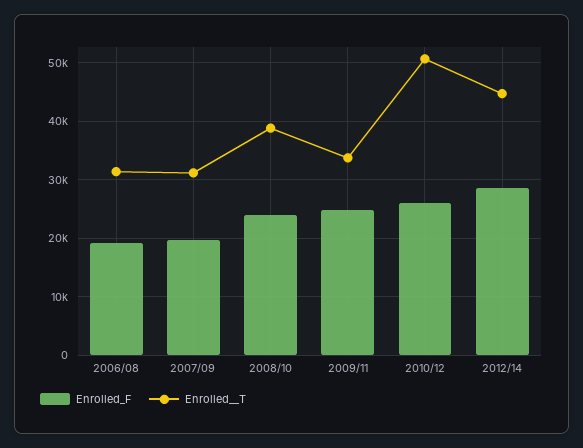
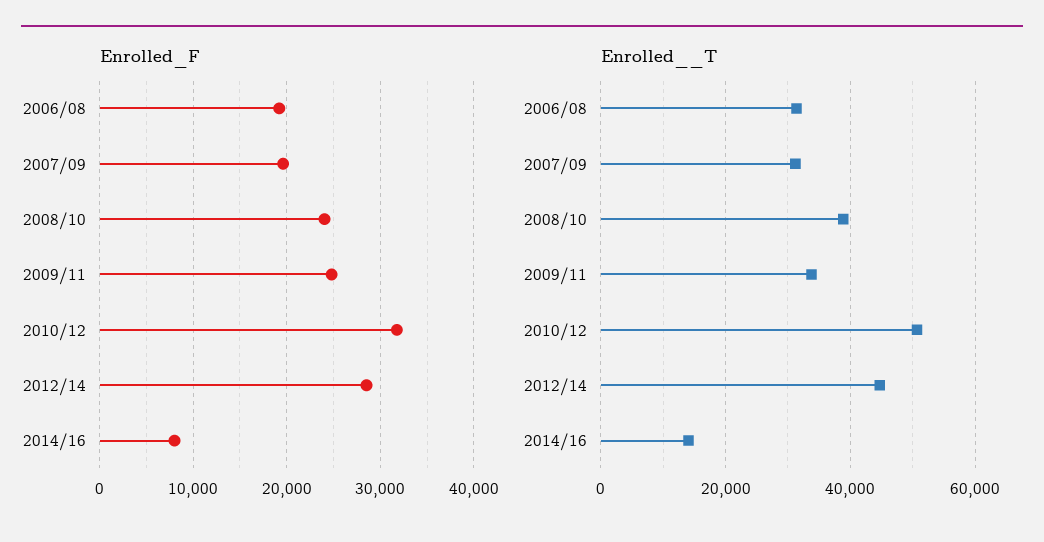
Enrolled_F, 2010/12: 26000 -> 32000
Enrolled_F, 2014/16: none -> 8000
Enrolled__T, 2014/16: none -> 14000

